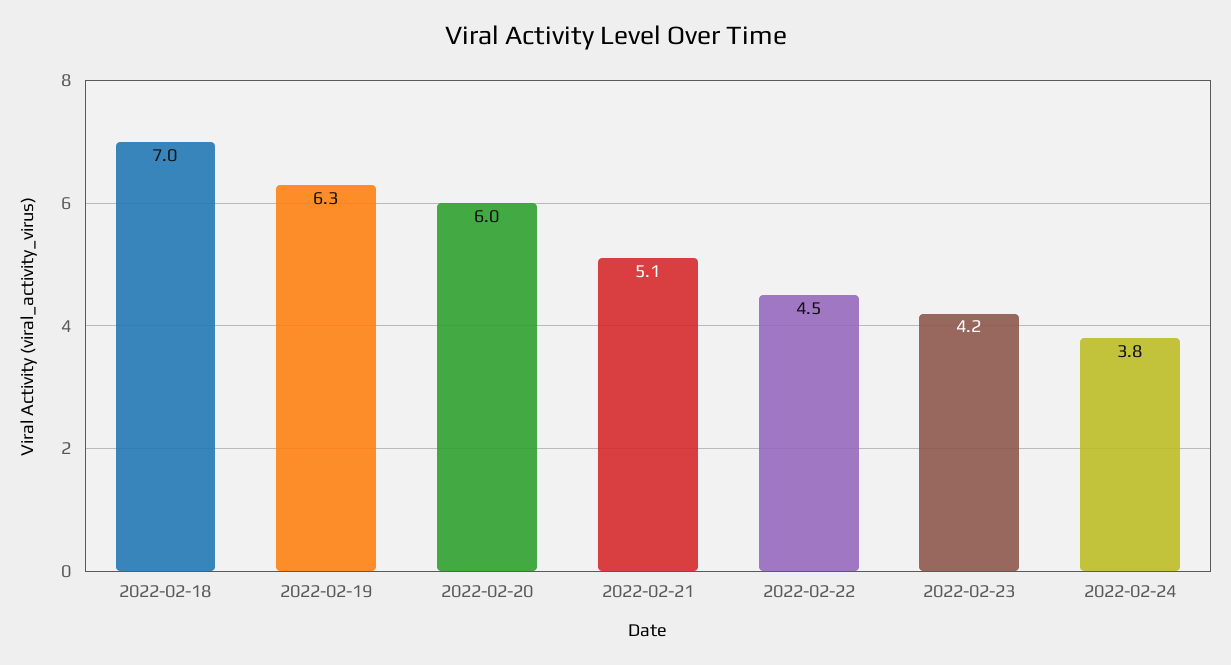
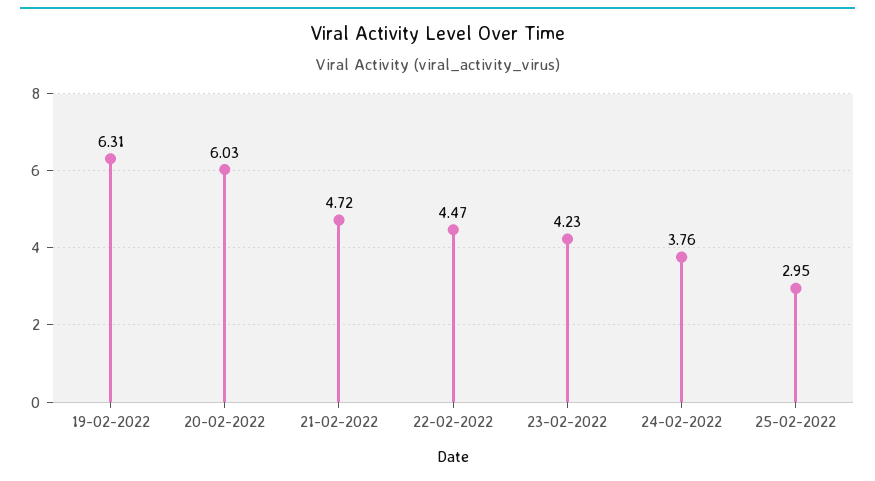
2022-02-18: 7 -> none
2022-02-21: 5.1 -> 4.72
25-02-2022: none -> 2.95

